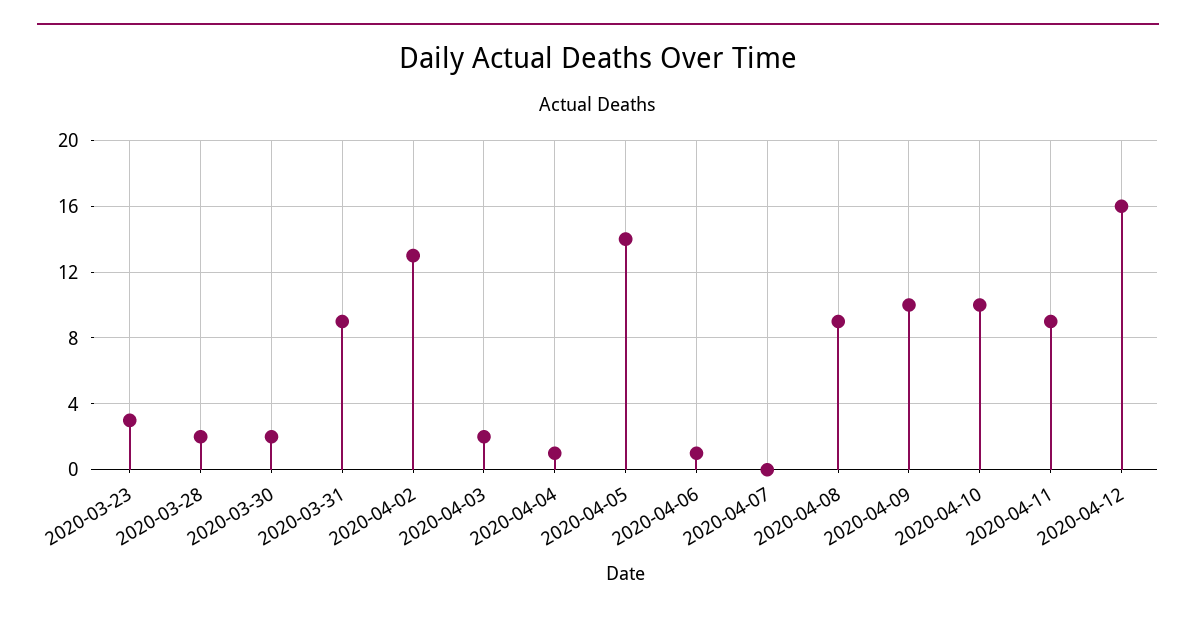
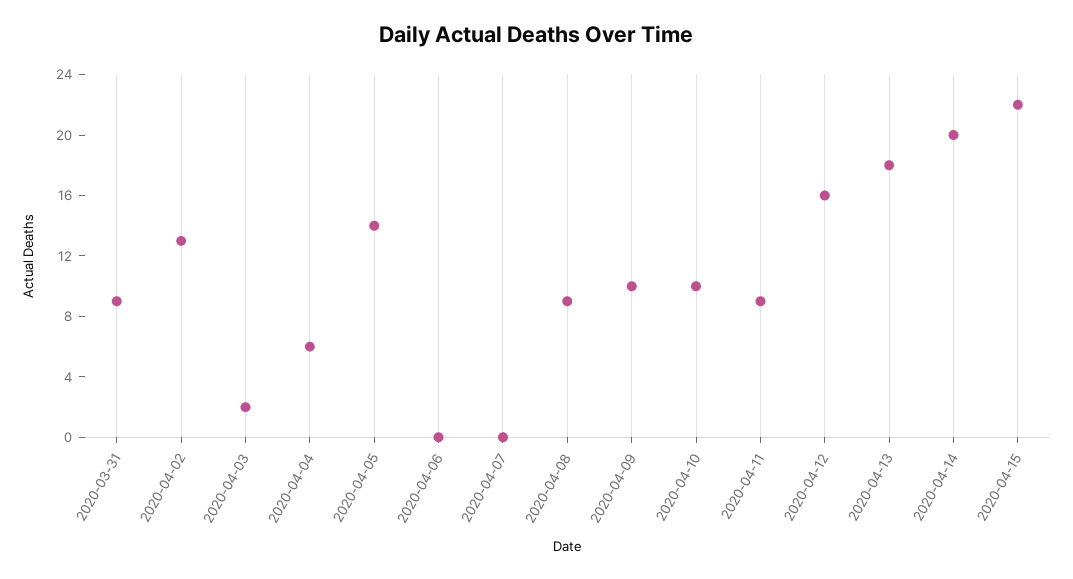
2020-03-23: 3 -> none
2020-03-28: 2 -> none
2020-03-30: 2 -> none
2020-04-04: 1 -> 6
2020-04-06: 1 -> 0
2020-04-13: none -> 18
2020-04-14: none -> 20
2020-04-15: none -> 22

